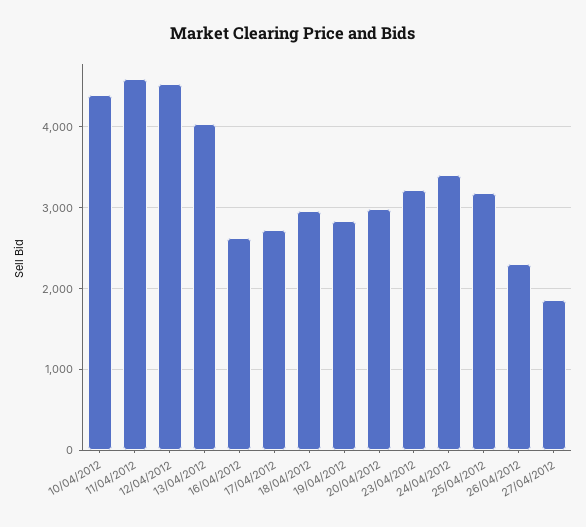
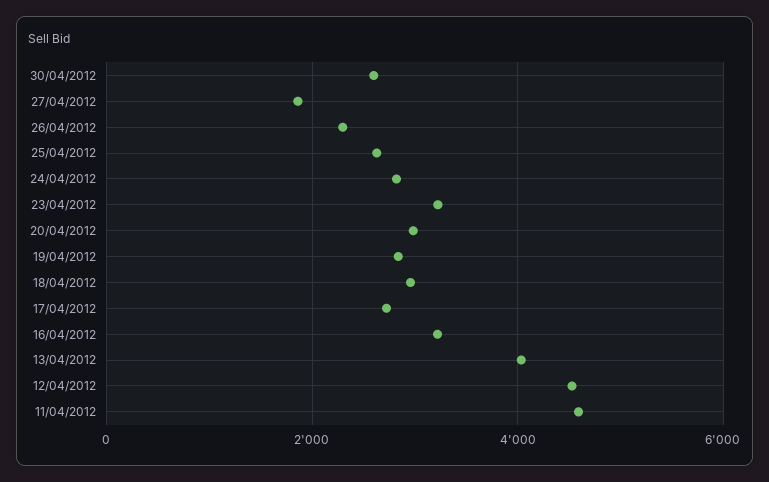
10/04/2012: 4400 -> none
16/04/2012: 2600 -> 3200
24/04/2012: 3400 -> 2800
25/04/2012: 3200 -> 2600
30/04/2012: none -> 2600

